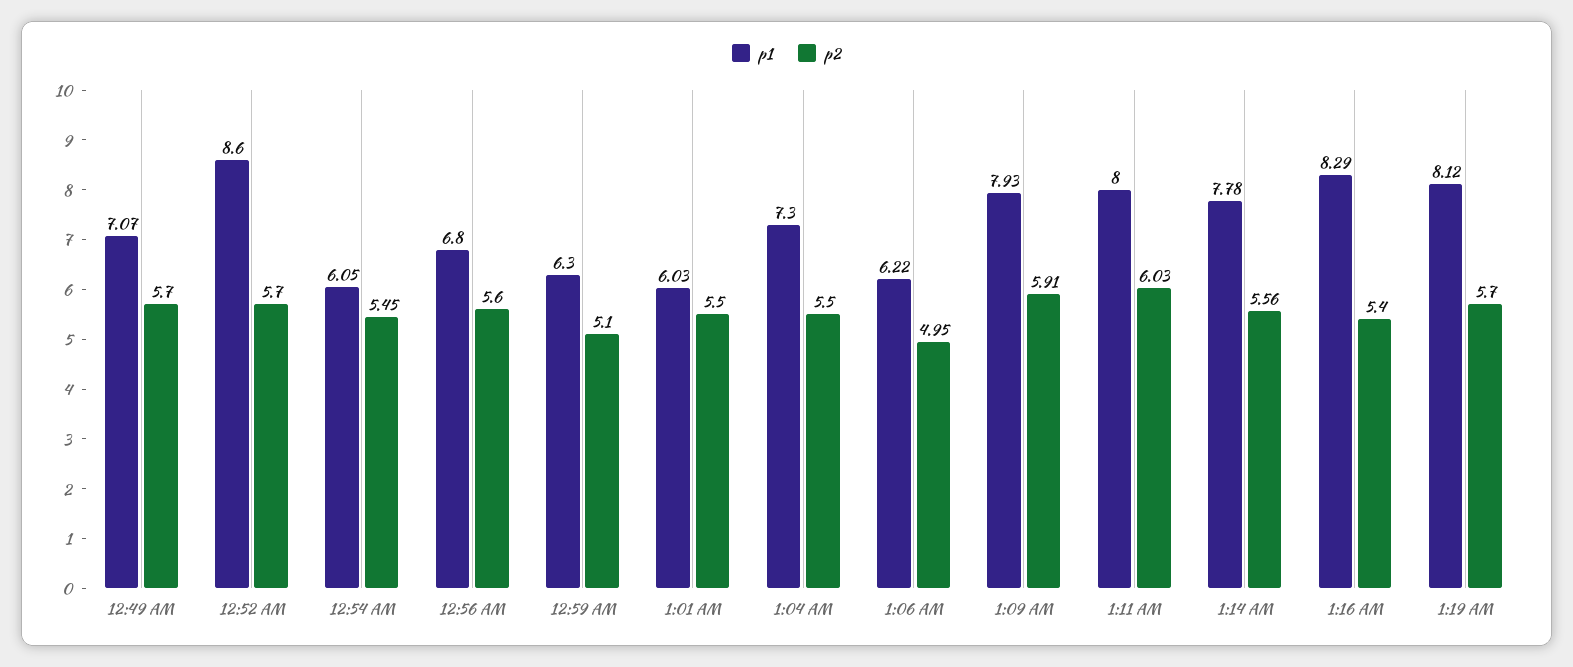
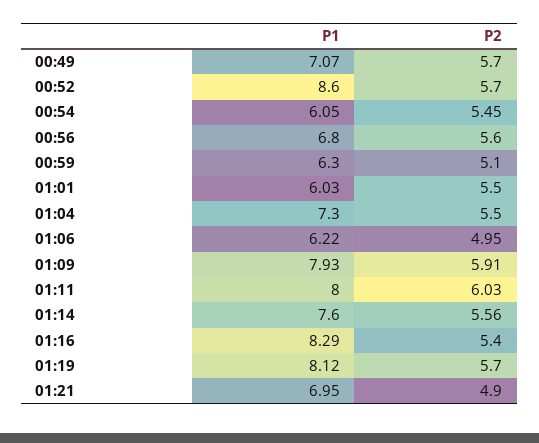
p1, 1:14 AM: 7.78 -> 7.6
p1, 01:21: none -> 6.95
p2, 01:21: none -> 4.9

